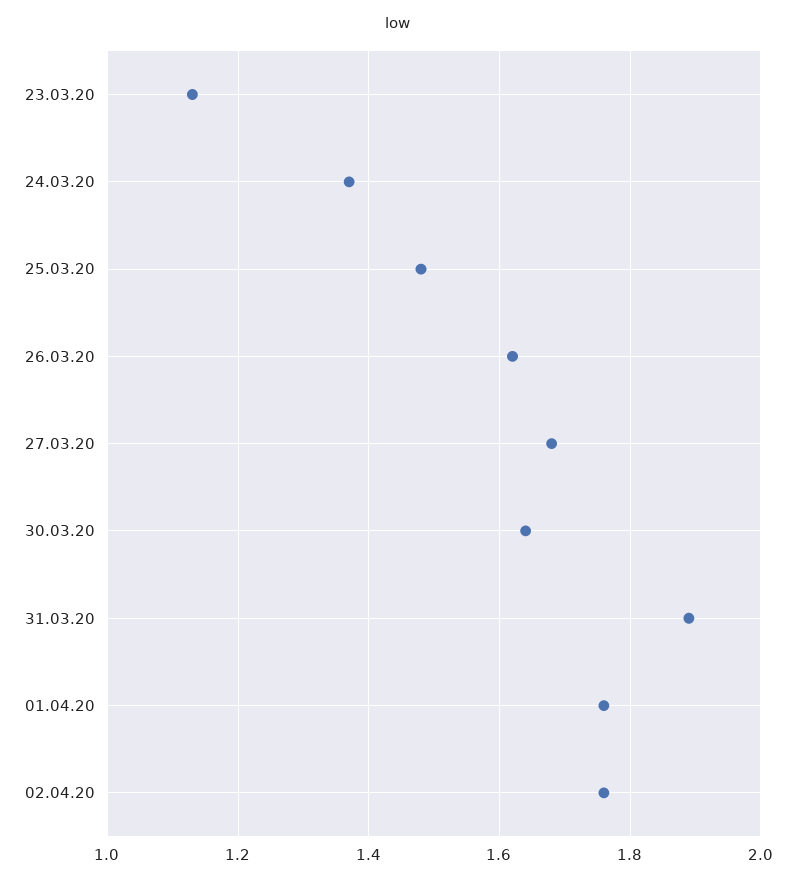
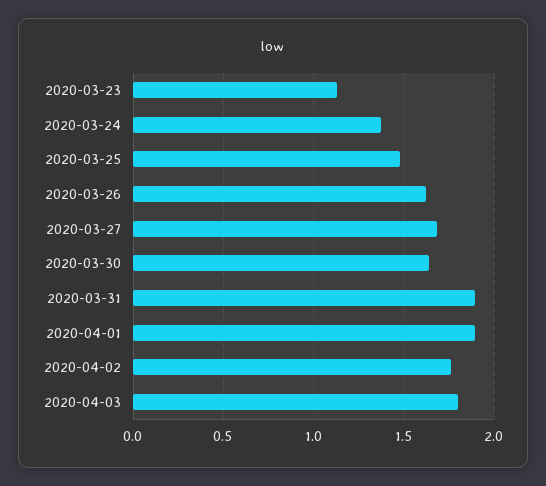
01.04.20: 1.75 -> 1.9
2020-04-03: none -> 1.8

